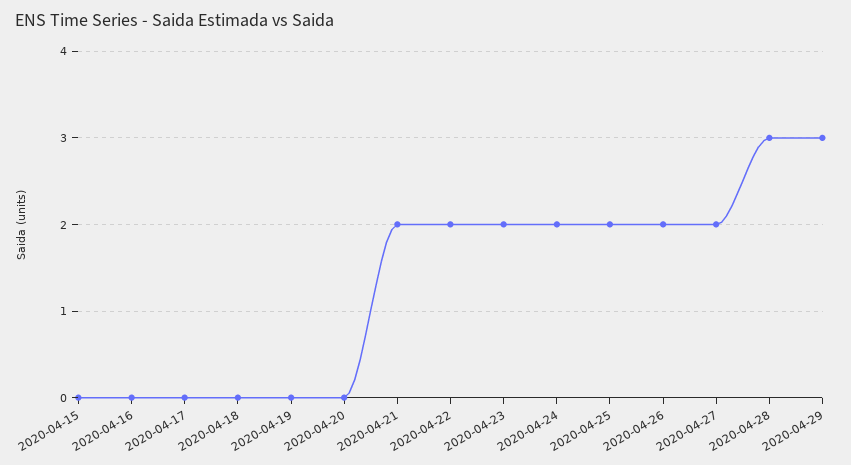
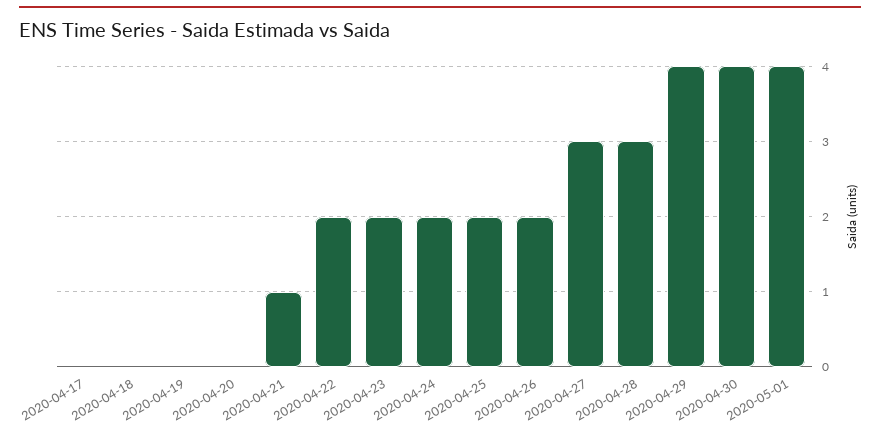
2020-04-15: 0 -> none
2020-04-16: 0 -> none
2020-04-21: 2 -> 1
2020-04-27: 2 -> 3
2020-04-29: 3 -> 4
2020-04-30: none -> 4
2020-05-01: none -> 4

